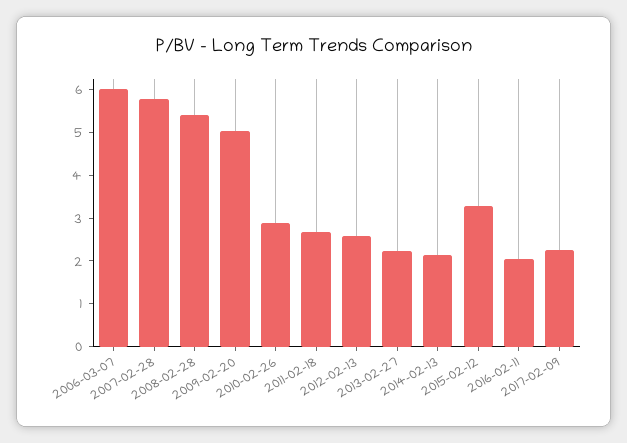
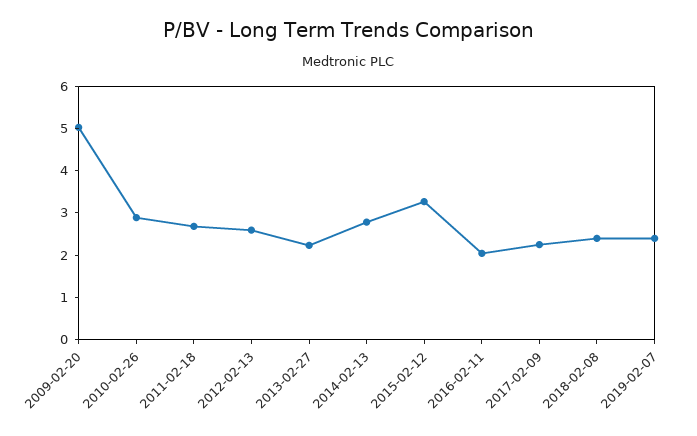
2006-03-07: 6 -> none
2007-02-28: 5.8 -> none
2008-02-28: 5.4 -> none
2014-02-13: 2.2 -> 2.8
2018-02-08: none -> 2.4
2019-02-07: none -> 2.4

